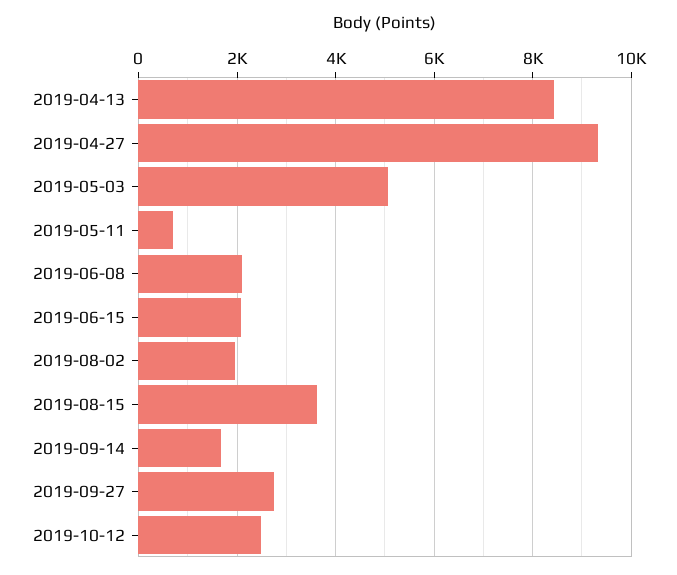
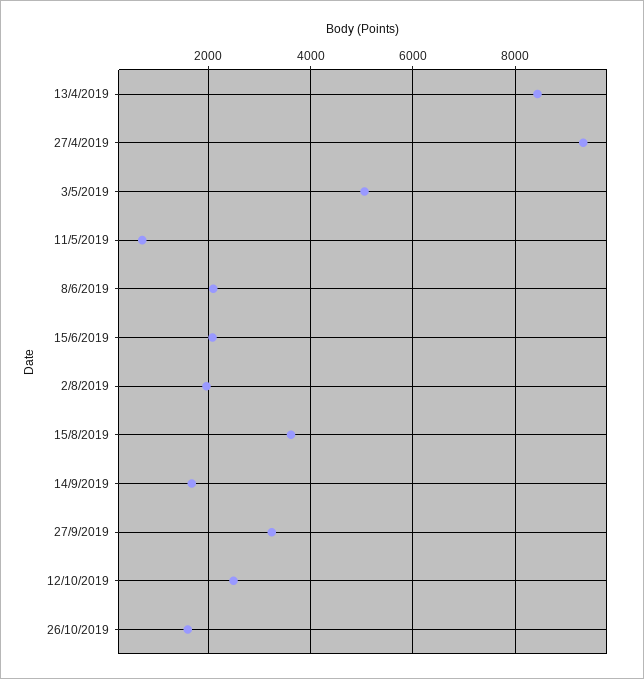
2019-09-27: 2800 -> 3200
26/10/2019: none -> 1600

